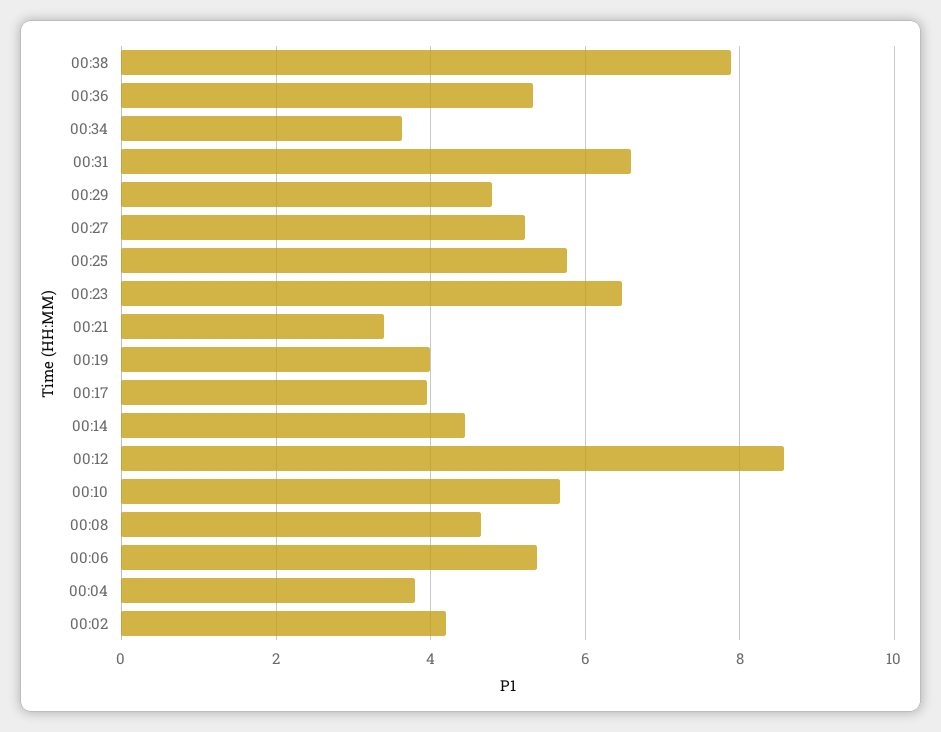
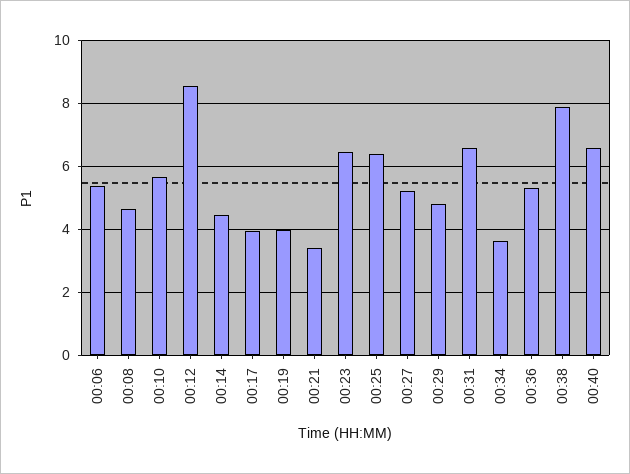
00:25: 5.8 -> 6.4
00:04: 3.8 -> none
00:02: 4.2 -> none
00:40: none -> 6.6

